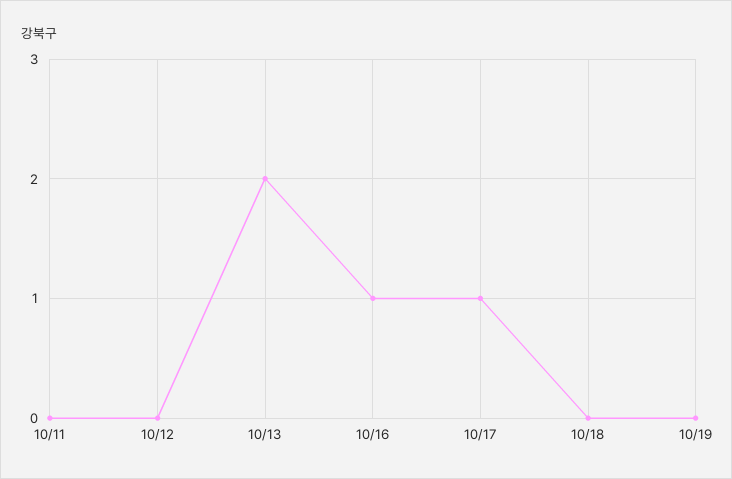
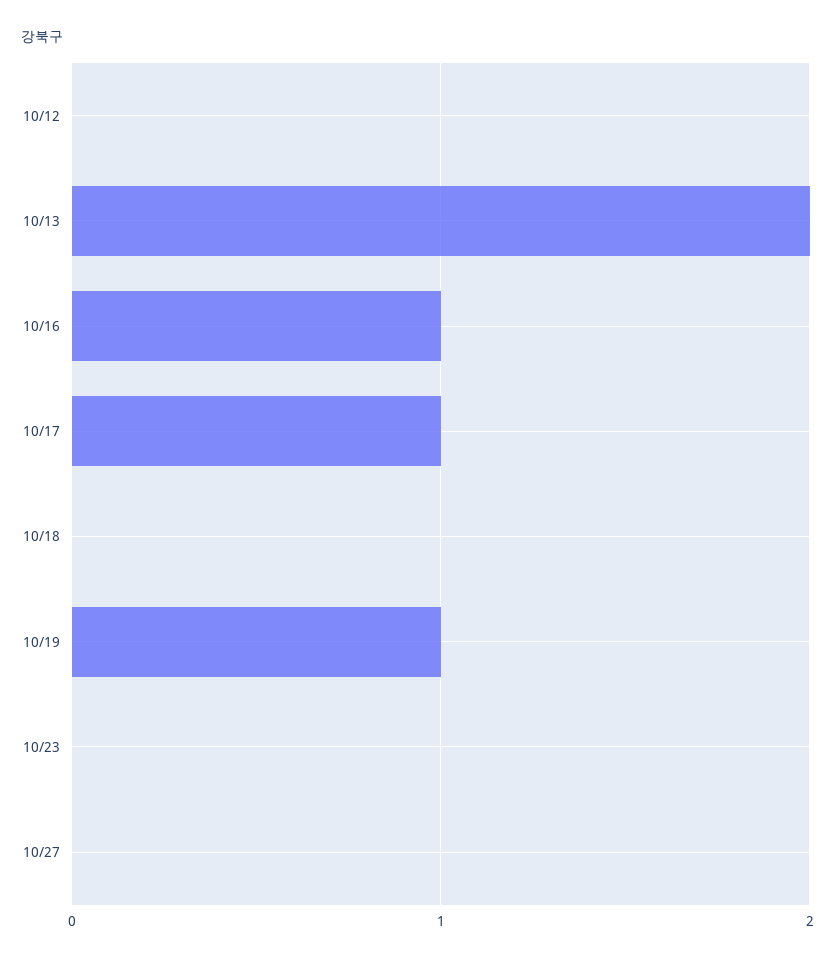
10/11: 0 -> none
10/19: 0 -> 1
10/23: none -> 0
10/27: none -> 0

